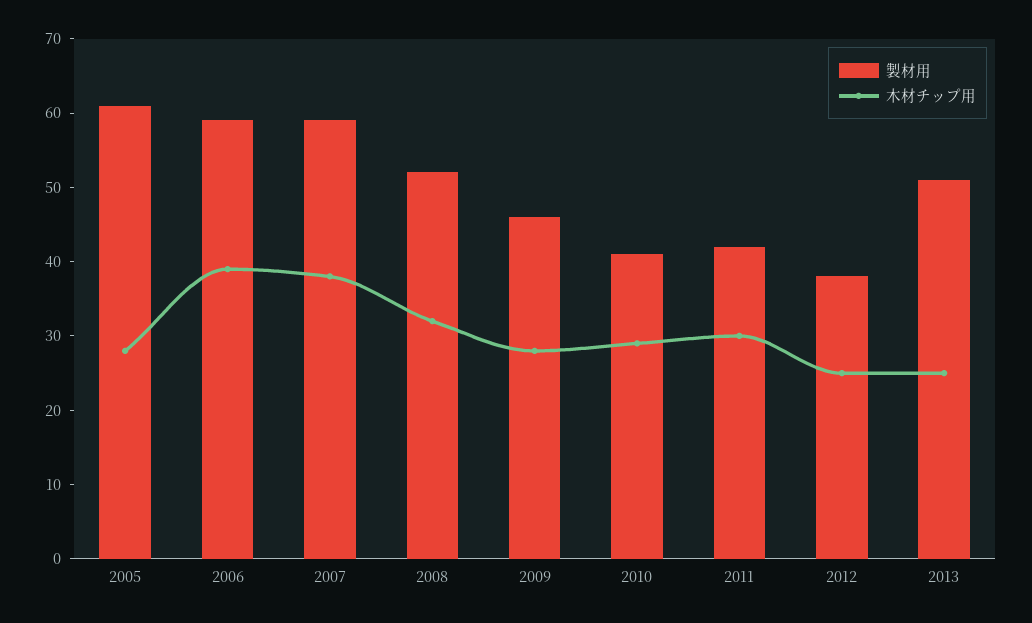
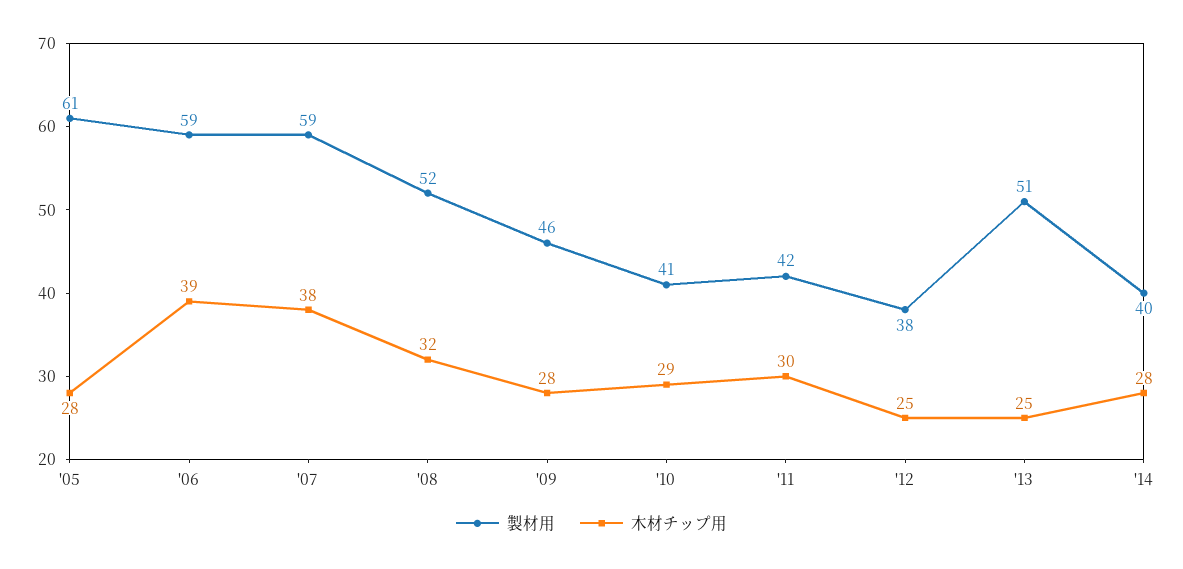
製材用, '14: none -> 40
木材チップ用, '14: none -> 28

